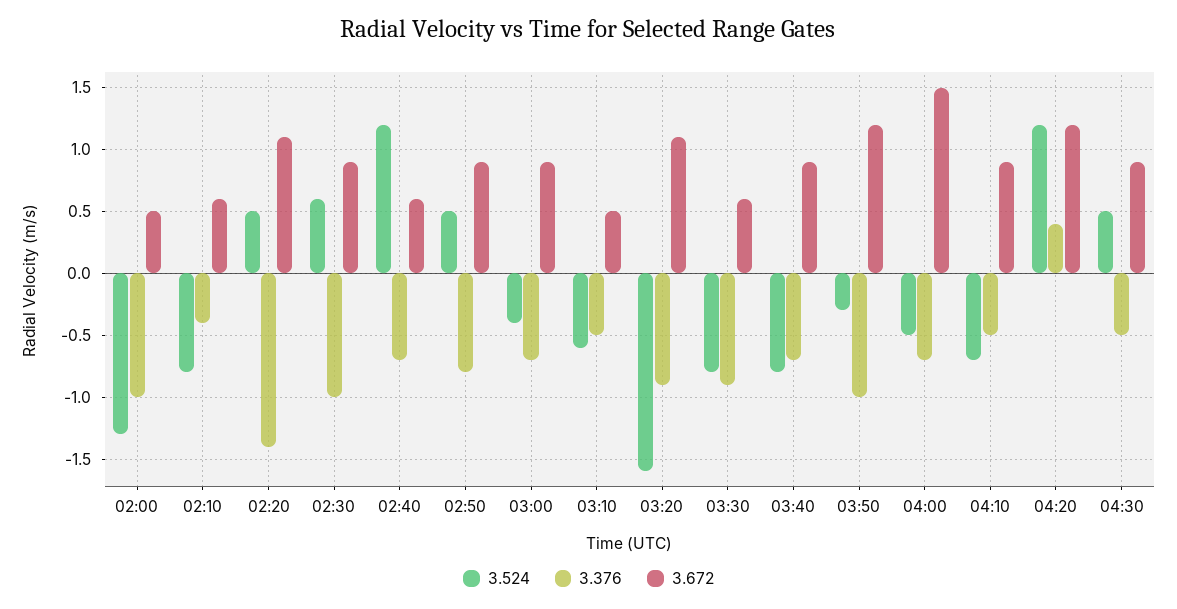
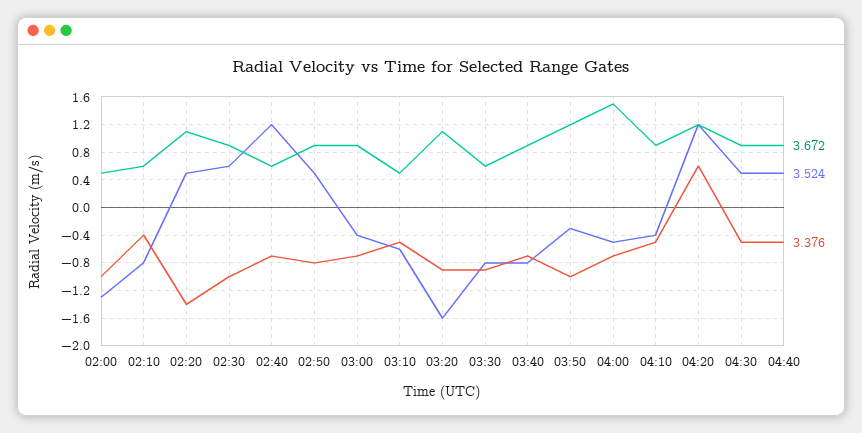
3.524, 04:10: -0.7 -> -0.4
3.376, 04:20: 0.4 -> 0.6
3.672, 04:40: none -> 0.9
3.524, 04:40: none -> 0.5
3.376, 04:40: none -> -0.5

